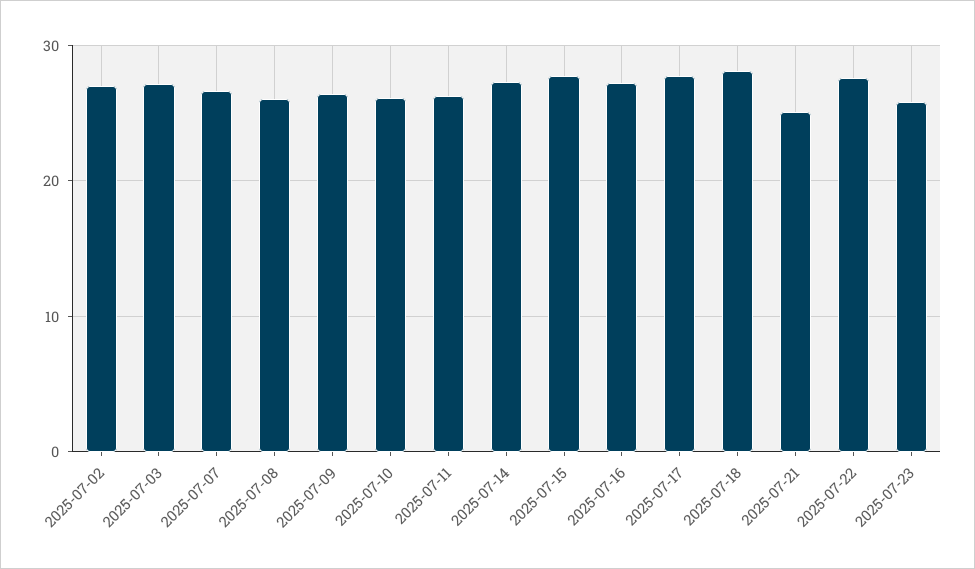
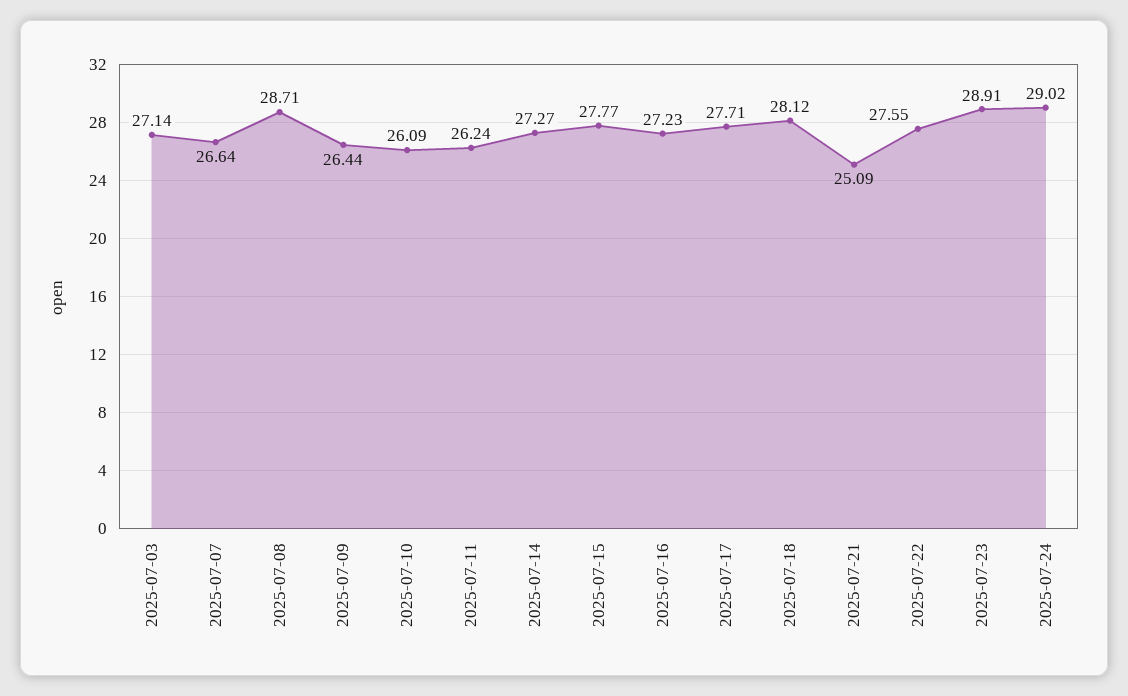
2025-07-02: 27 -> none
2025-07-08: 26 -> 28.71
2025-07-23: 26 -> 28.91
2025-07-24: none -> 29.02

